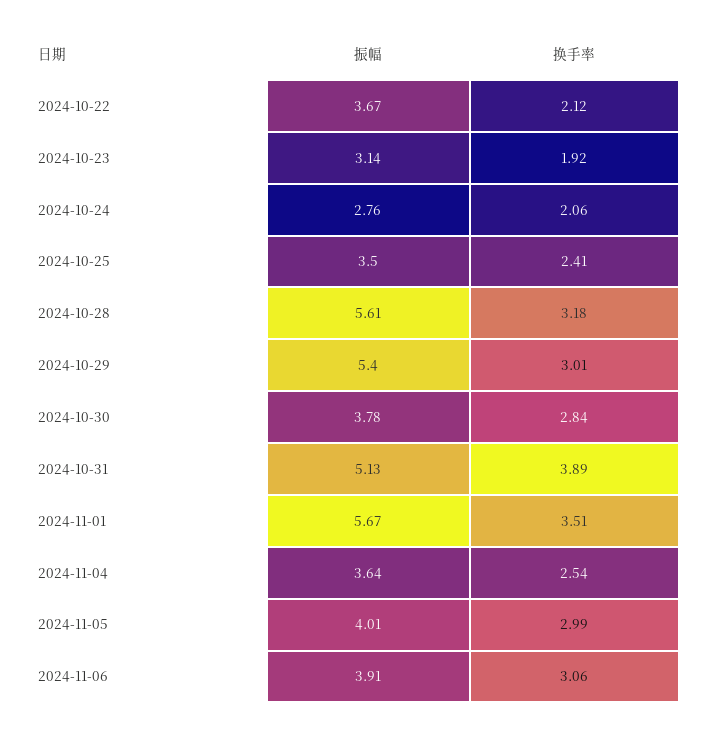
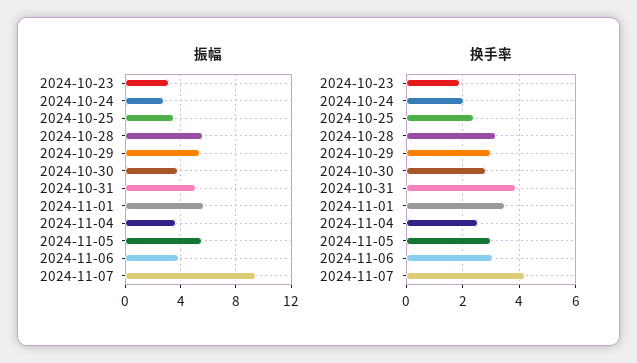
振幅, 2024-10-22: 3.67 -> none
换手率, 2024-10-22: 2.12 -> none
振幅, 2024-11-05: 4.01 -> 5.5
振幅, 2024-11-07: none -> 9.5
换手率, 2024-11-07: none -> 4.25

